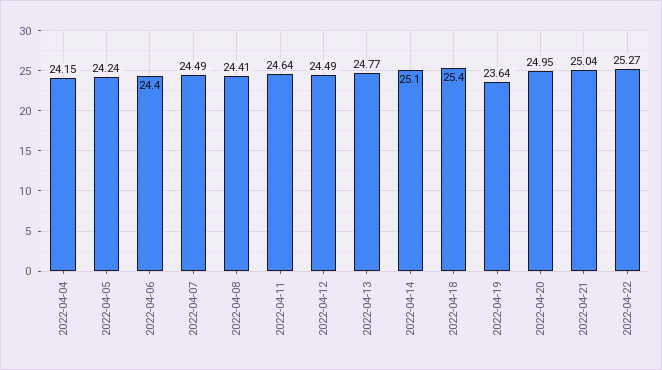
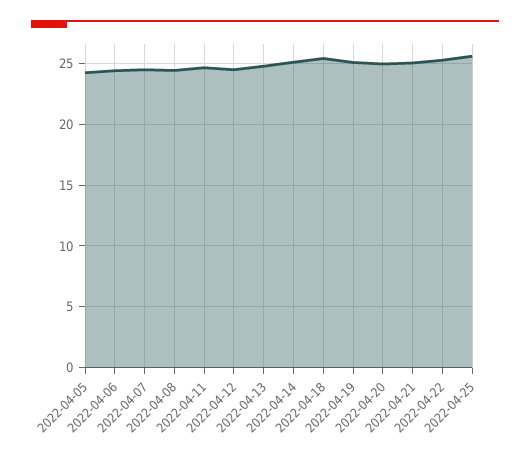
2022-04-04: 24.15 -> none
2022-04-19: 23.64 -> 25
2022-04-25: none -> 25.5

